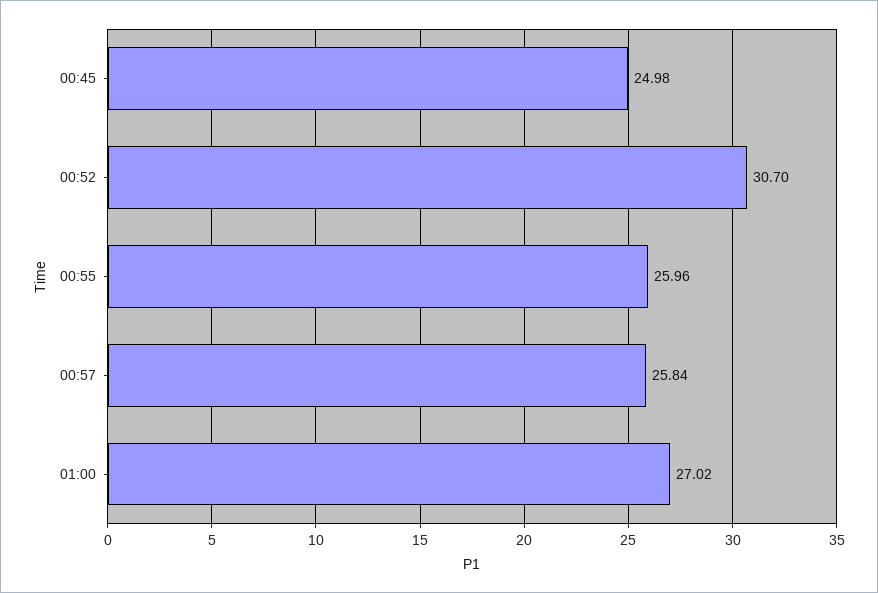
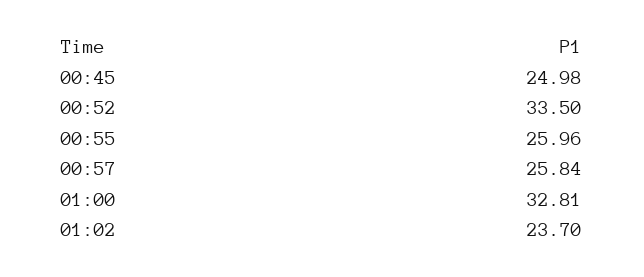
00:52: 30.7 -> 33.5
01:00: 27.02 -> 32.81
01:02: none -> 23.7

